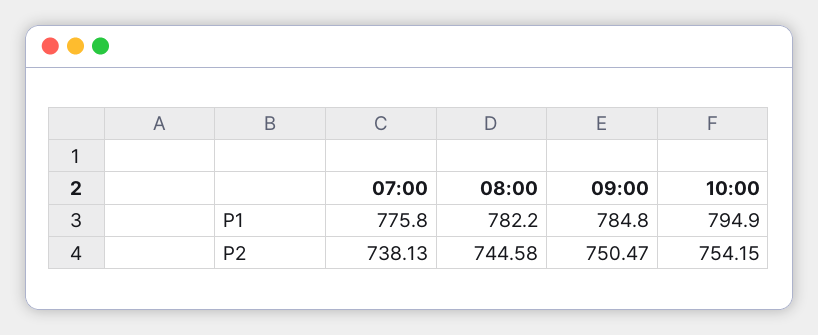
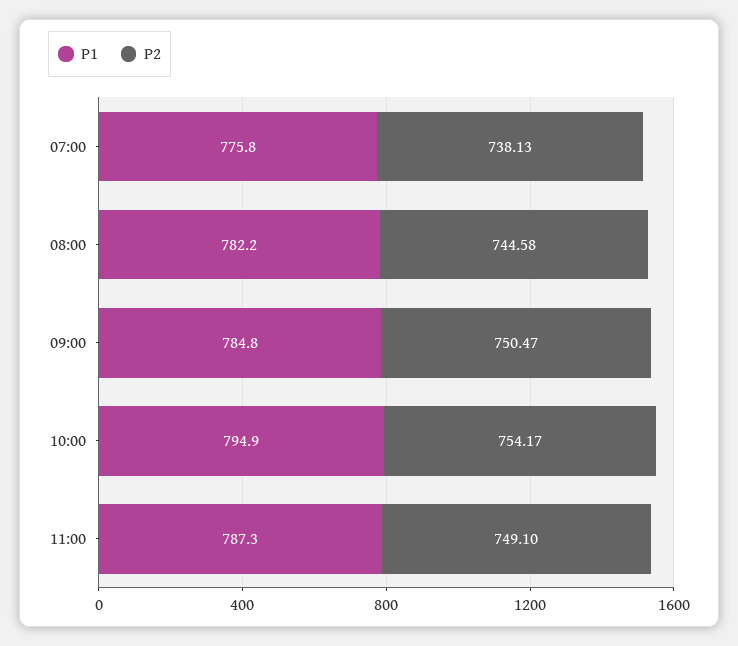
P2, 10:00: 754.15 -> 754.17
P1, 11:00: none -> 787.3
P2, 11:00: none -> 749.1

